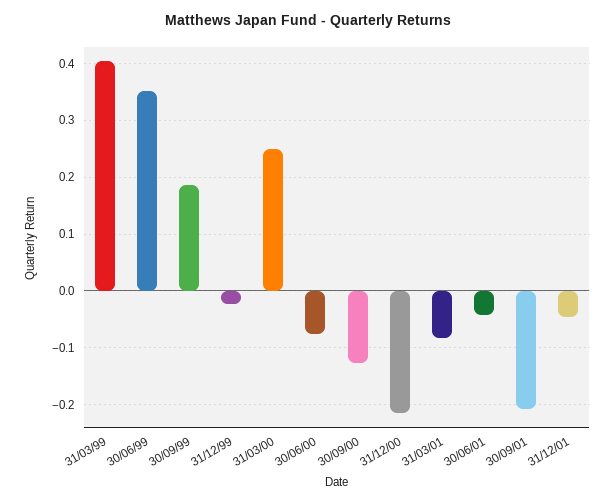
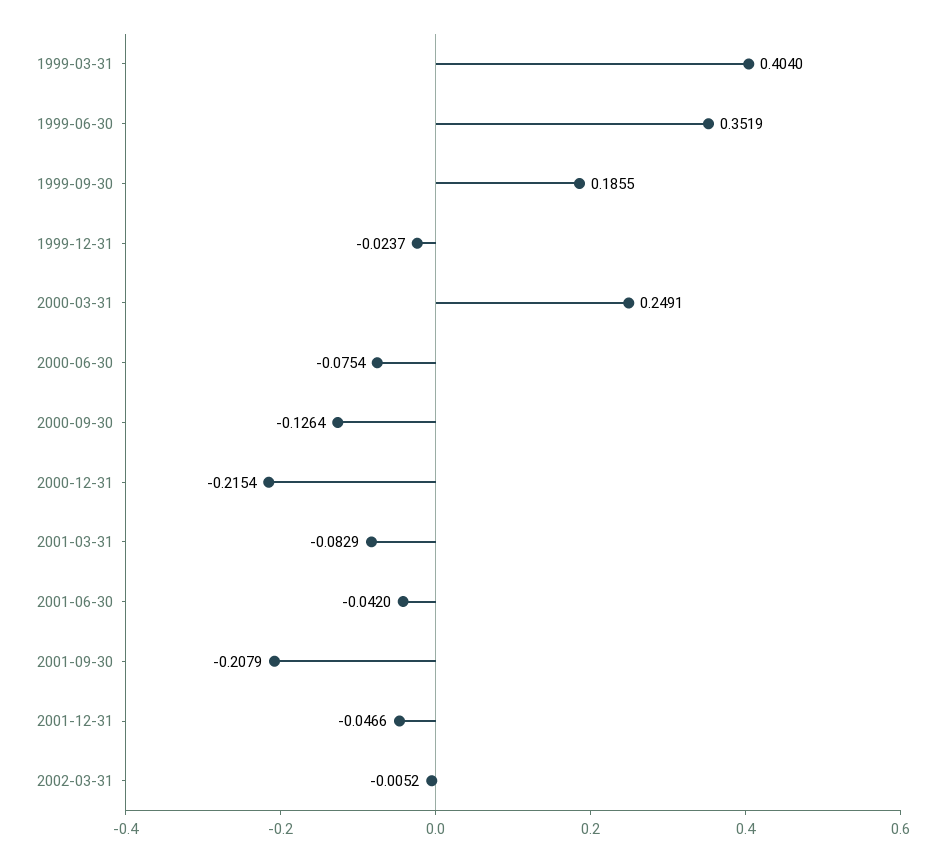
2002-03-31: none -> -0.0052

